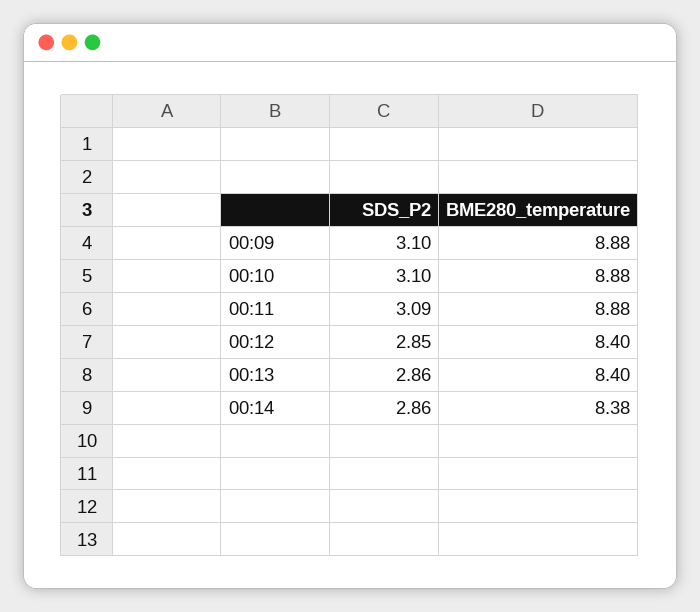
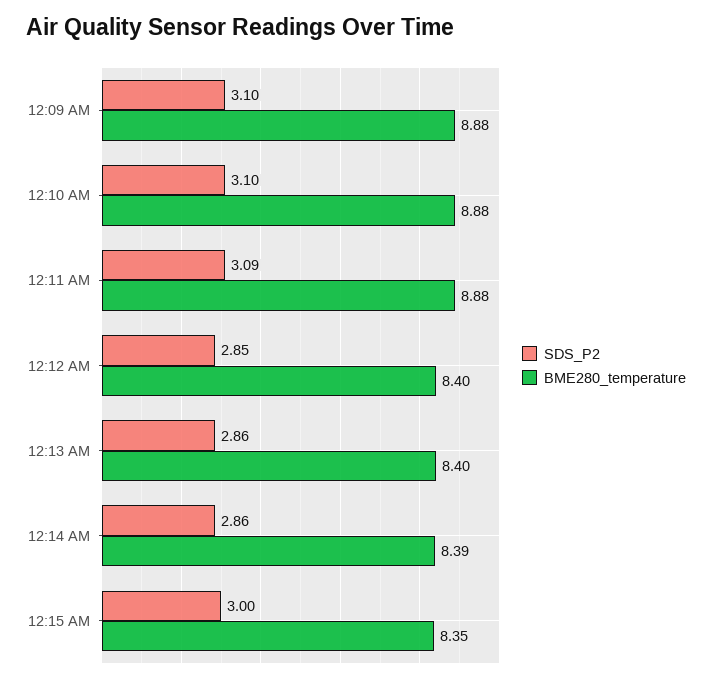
BME280_temperature, 00:14: 8.38 -> 8.39
SDS_P2, 12:15 AM: none -> 3
BME280_temperature, 12:15 AM: none -> 8.35

